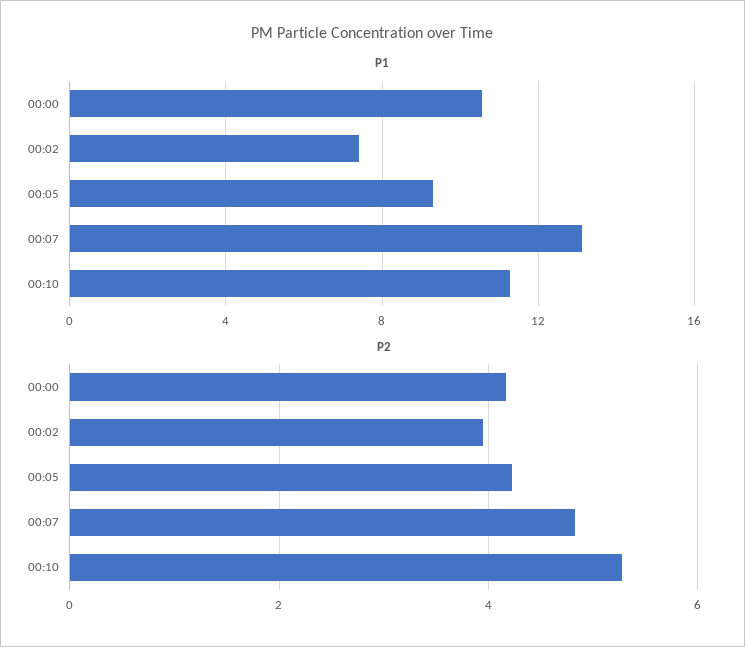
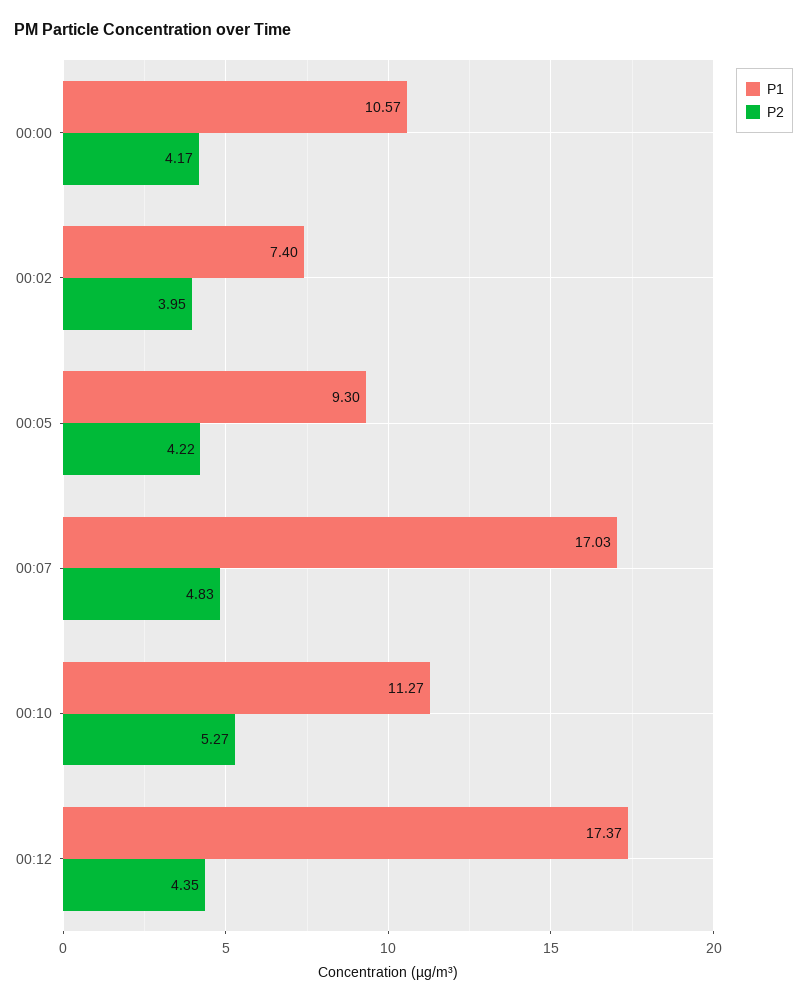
P1, 00:07: 13 -> 17.03
P1, 00:12: none -> 17.37
P2, 00:12: none -> 4.35

